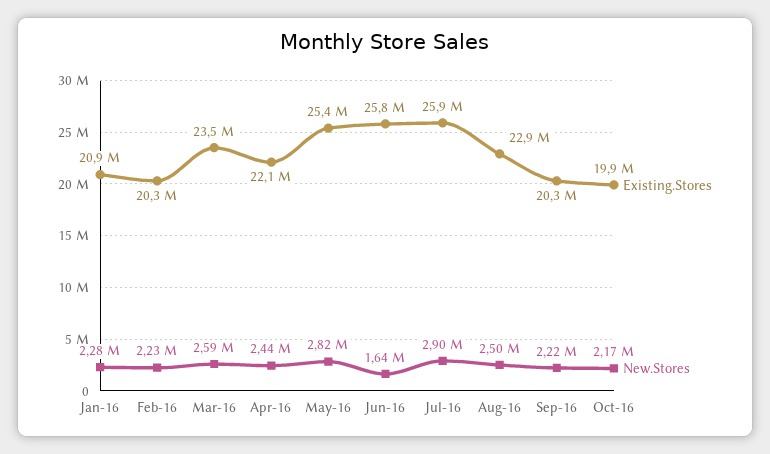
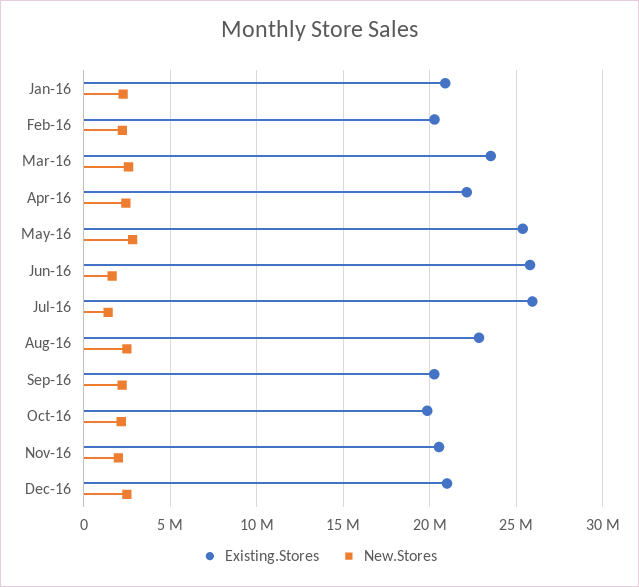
New.Stores, Jul-16: 2900000 -> 1500000
Existing.Stores, Nov-16: none -> 20500000
New.Stores, Nov-16: none -> 2000000
Existing.Stores, Dec-16: none -> 21000000
New.Stores, Dec-16: none -> 2500000

